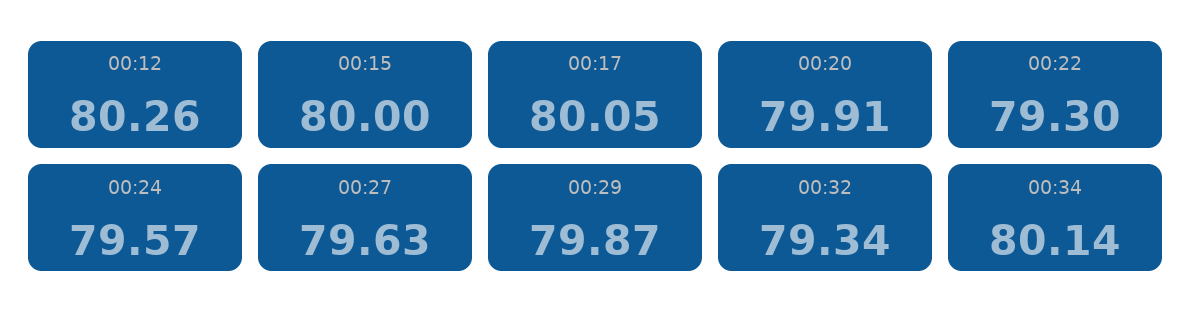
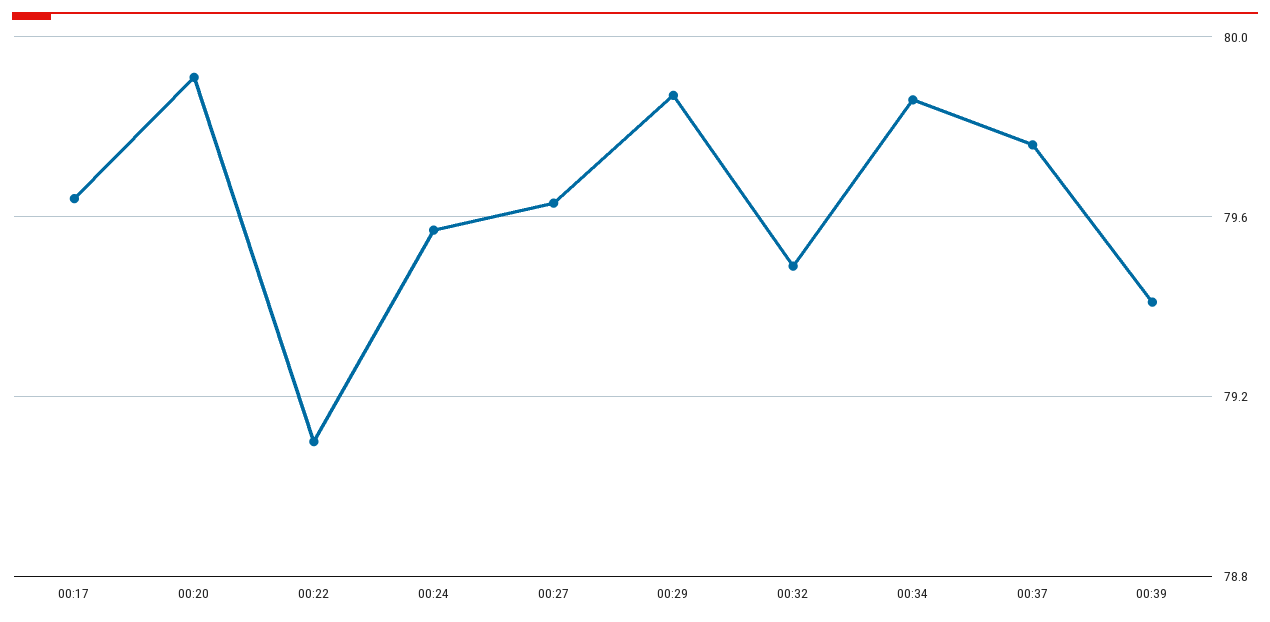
00:12: 80.26 -> none
00:15: 80 -> none
00:17: 80.05 -> 79.65
00:22: 79.3 -> 79.1
00:32: 79.34 -> 79.5
00:34: 80.14 -> 79.85
00:37: none -> 79.75
00:39: none -> 79.4

